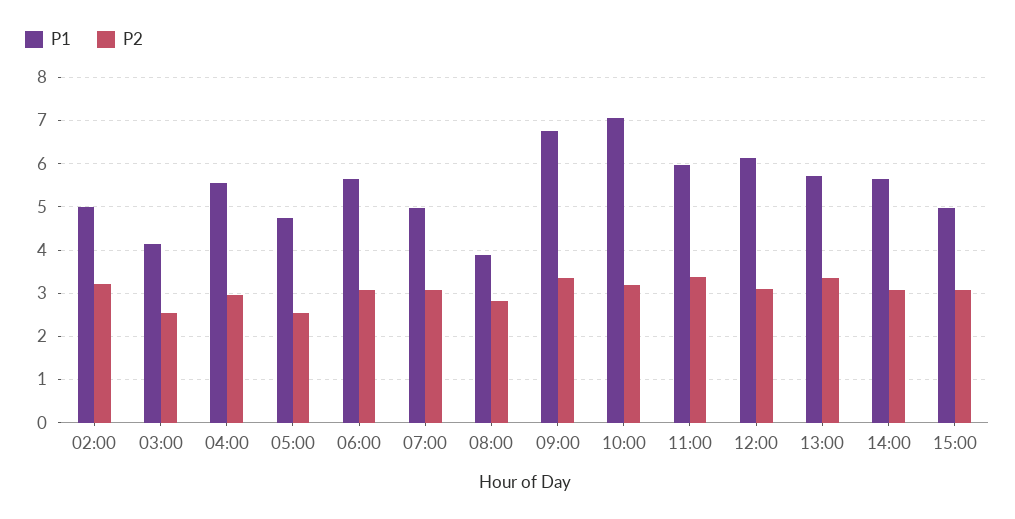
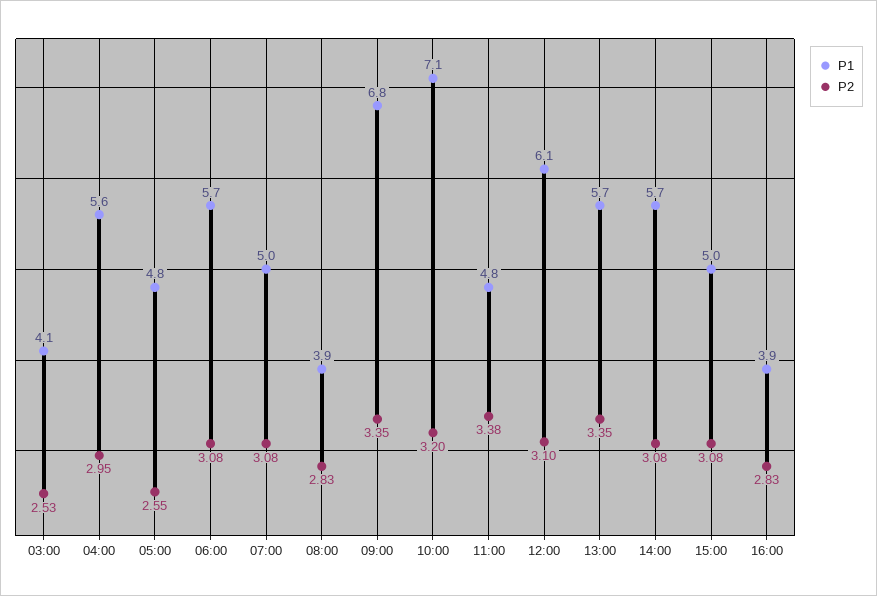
P1, 02:00: 5 -> none
P2, 02:00: 3.2 -> none
P1, 11:00: 6 -> 4.8
P1, 16:00: none -> 3.9
P2, 16:00: none -> 2.83

